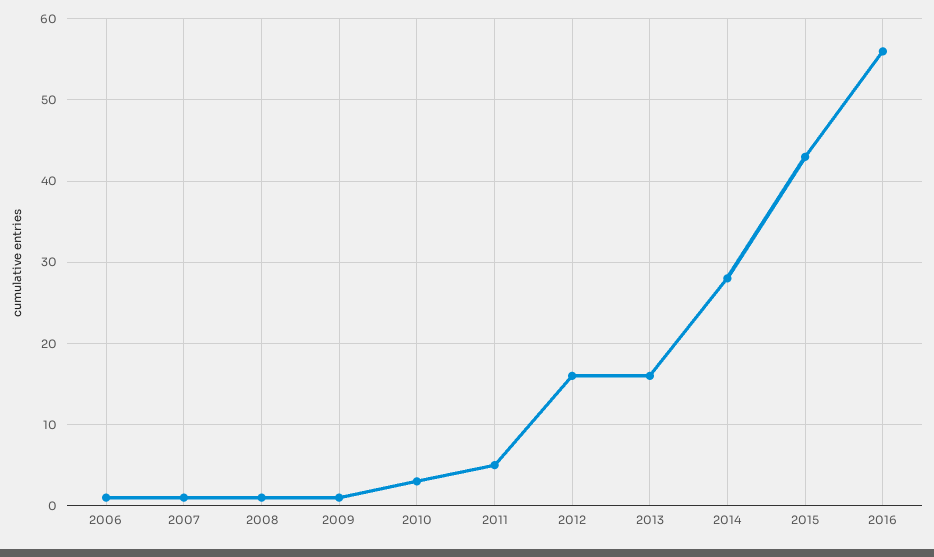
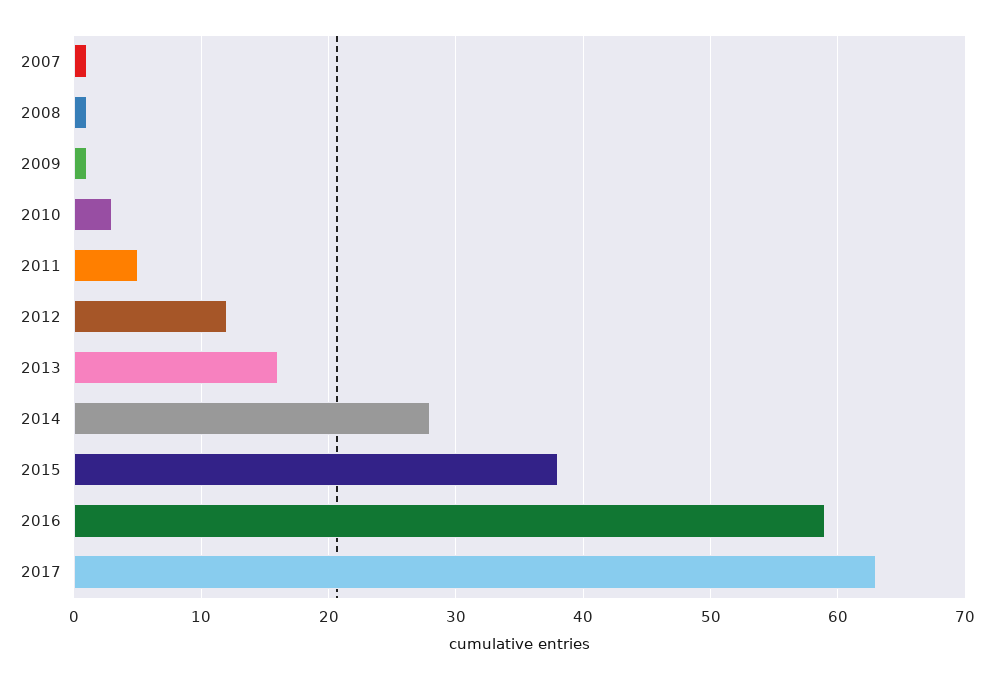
2006: 1 -> none
2012: 16 -> 12
2015: 43 -> 38
2016: 56 -> 59
2017: none -> 63

